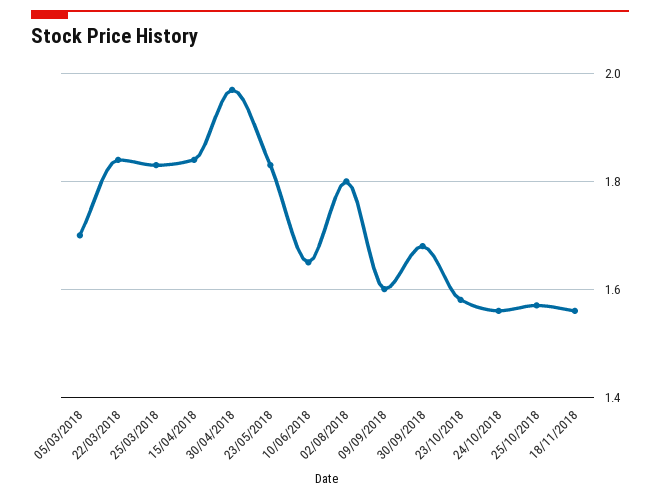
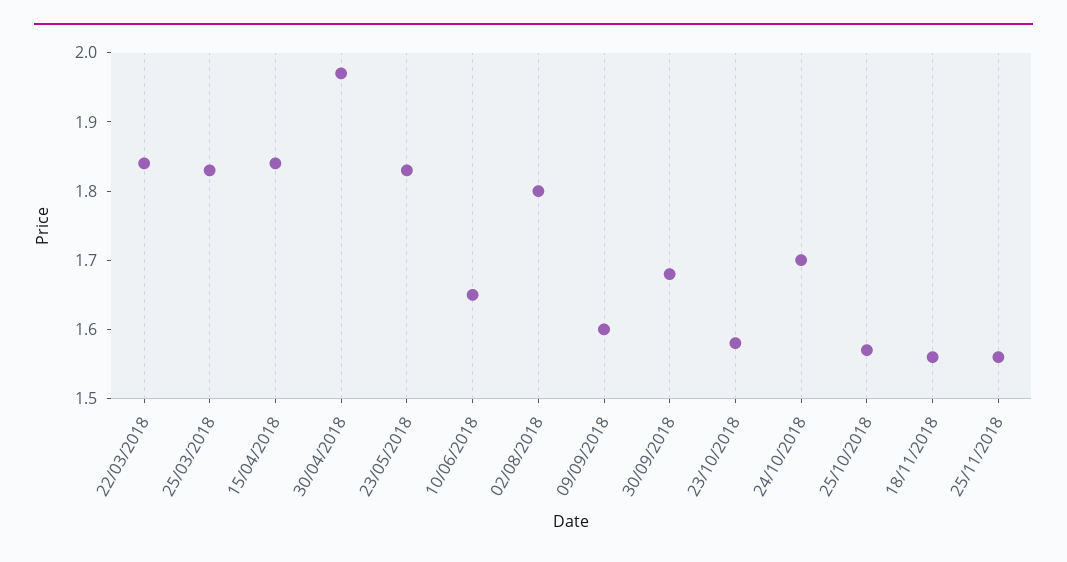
05/03/2018: 1.7 -> none
24/10/2018: 1.55 -> 1.7
25/11/2018: none -> 1.55

